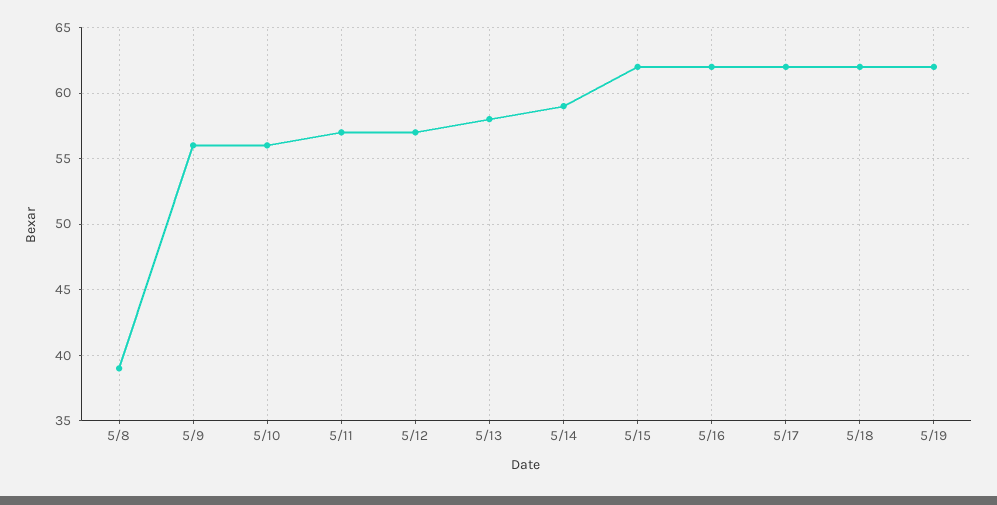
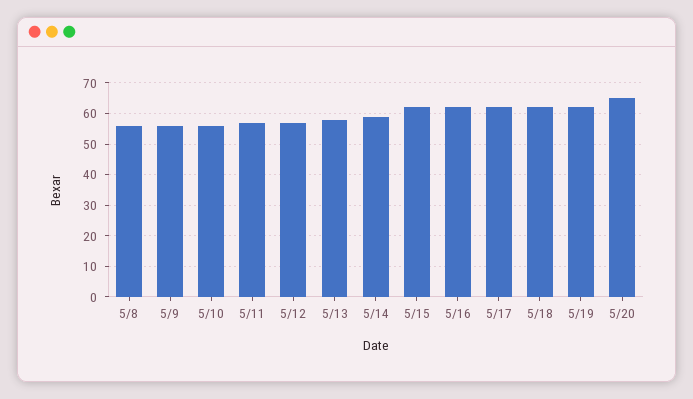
5/8: 39 -> 55
5/20: none -> 65

